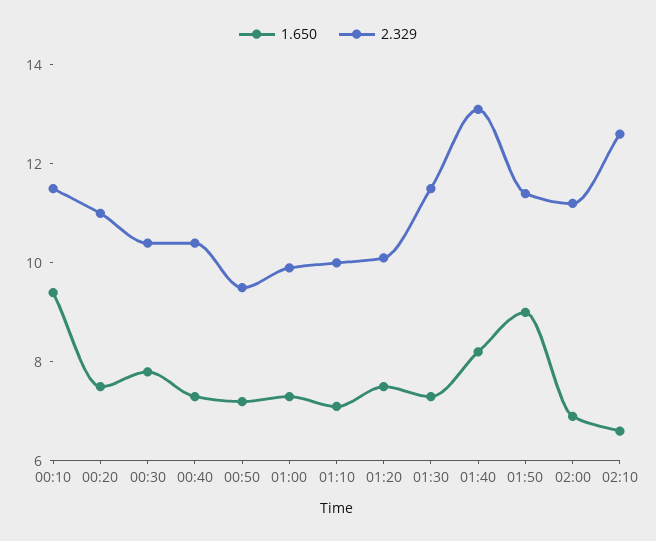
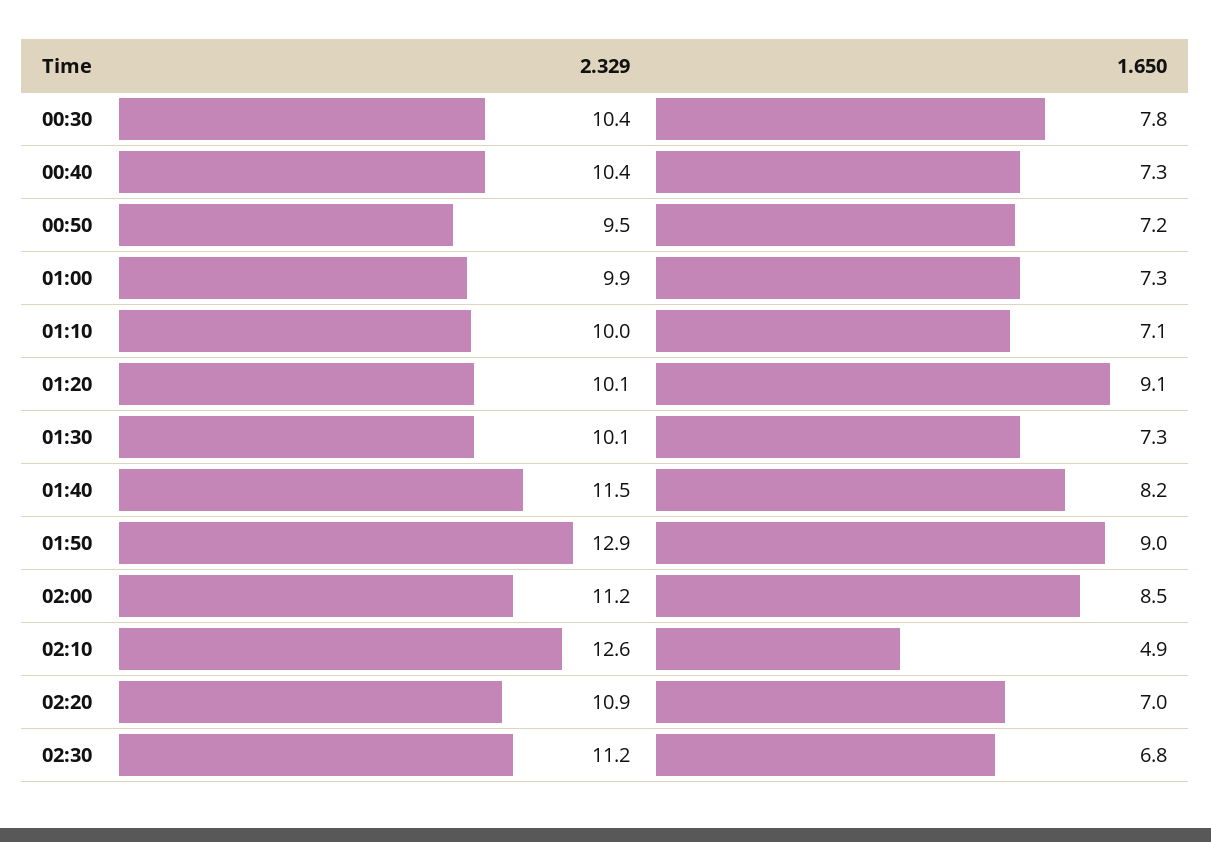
1.650, 00:10: 9.5 -> none
2.329, 00:10: 11.5 -> none
1.650, 00:20: 7.5 -> none
2.329, 00:20: 11 -> none
1.650, 01:20: 7.5 -> 9.1
2.329, 01:30: 11.5 -> 10.1
2.329, 01:40: 13 -> 11.5
2.329, 01:50: 11.5 -> 12.9
1.650, 02:00: 7 -> 8.5
1.650, 02:10: 6.5 -> 4.9
2.329, 02:20: none -> 10.9
1.650, 02:20: none -> 7
2.329, 02:30: none -> 11.2
1.650, 02:30: none -> 6.8

